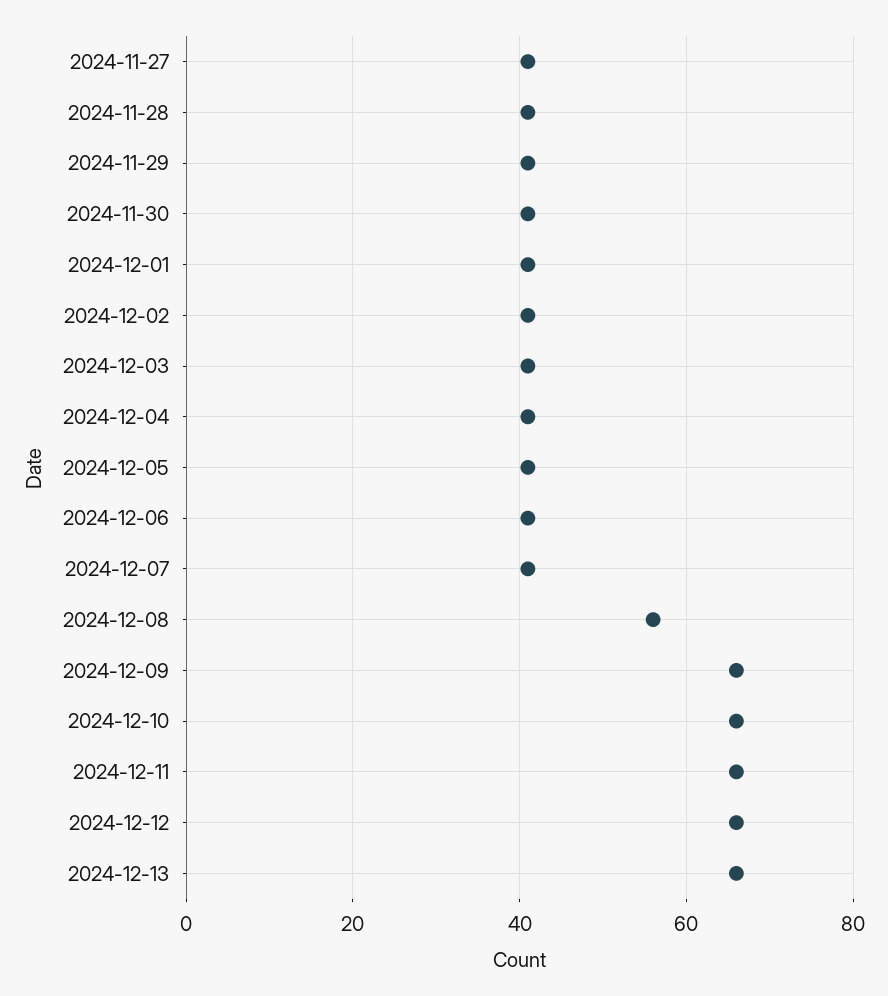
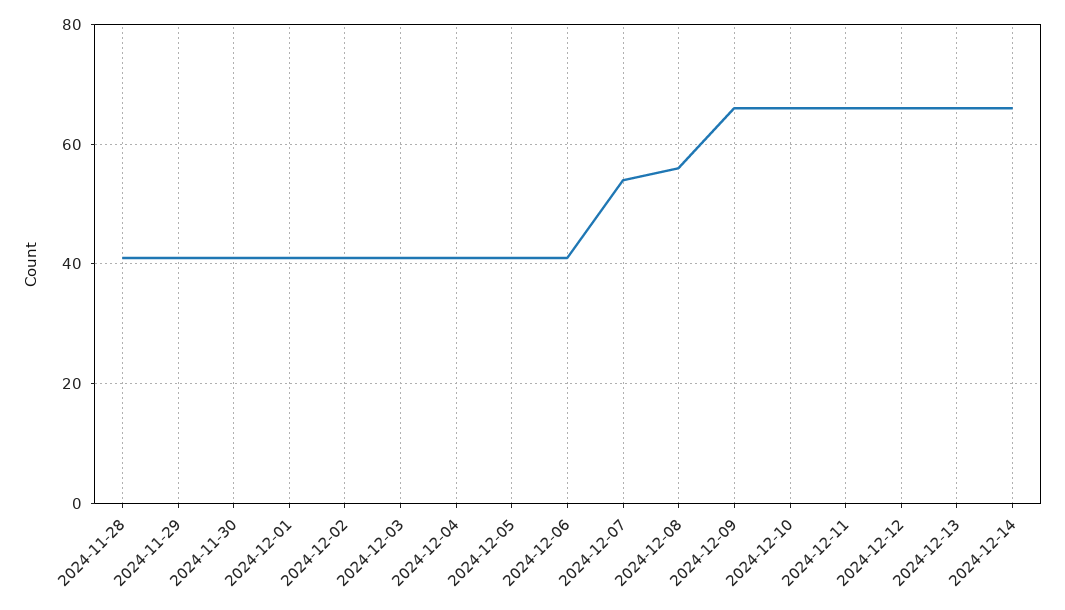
2024-11-27: 40 -> none
2024-12-07: 40 -> 55
2024-12-14: none -> 65

